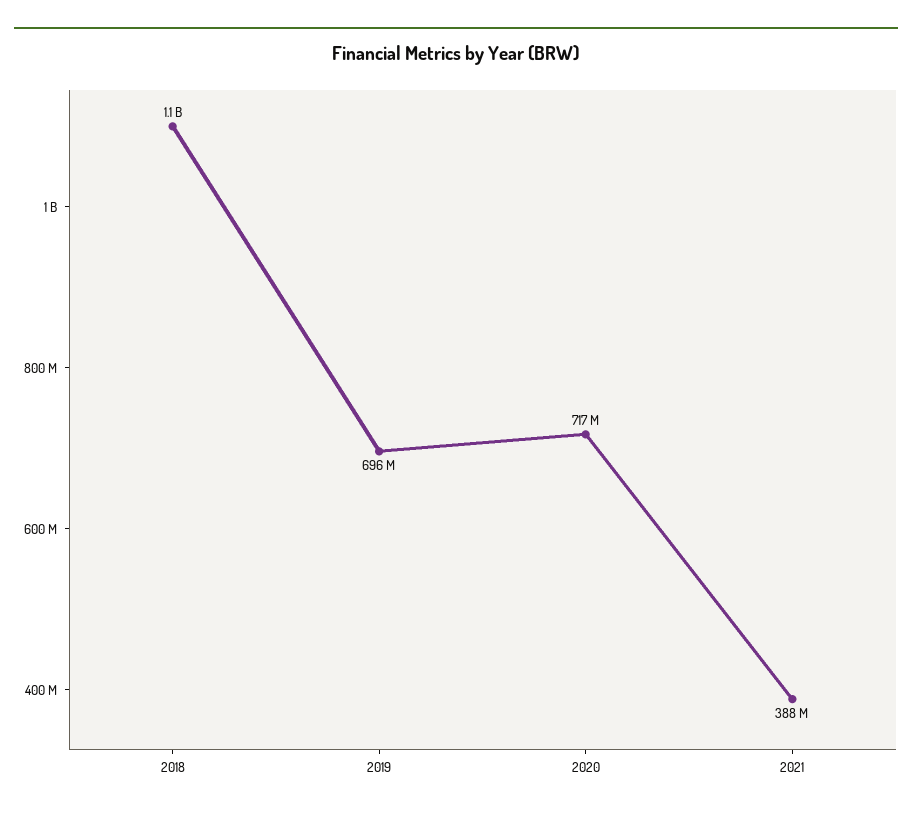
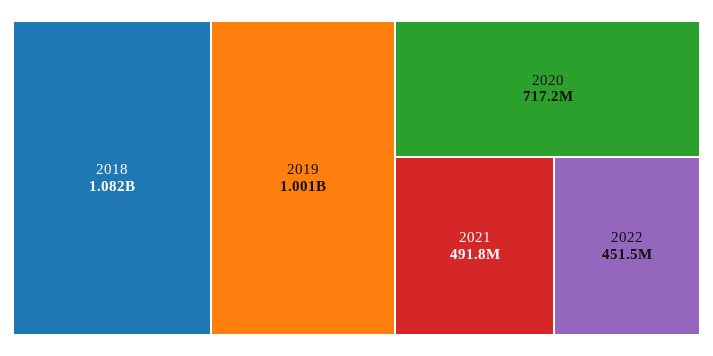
2019: 696000000 -> 1001000000
2021: 388000000 -> 491800000
2022: none -> 451500000

